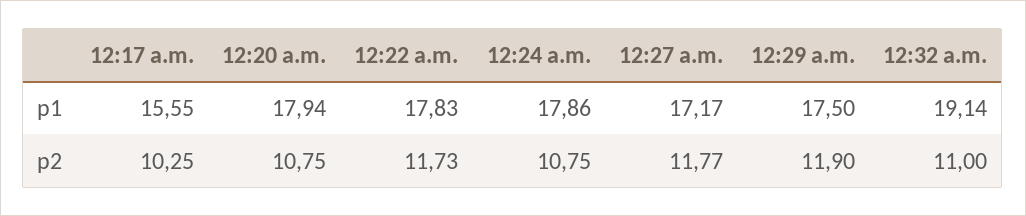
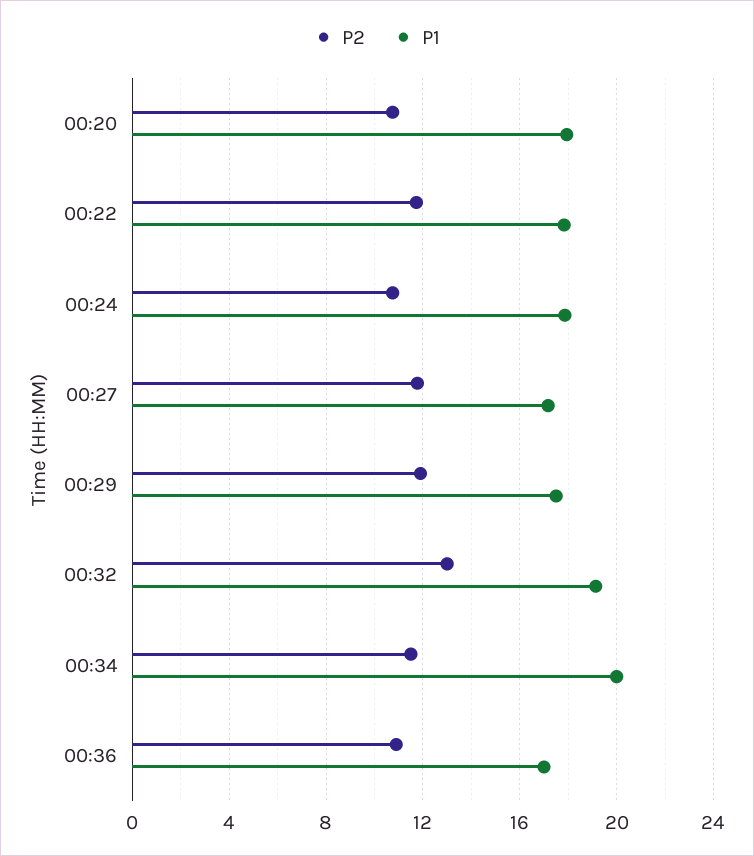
p1, 12:17 a.m.: 15.55 -> none
p2, 12:17 a.m.: 10.25 -> none
p2, 12:32 a.m.: 11 -> 13
p2, 00:34: none -> 11.5
p1, 00:34: none -> 20
p2, 00:36: none -> 11
p1, 00:36: none -> 17

